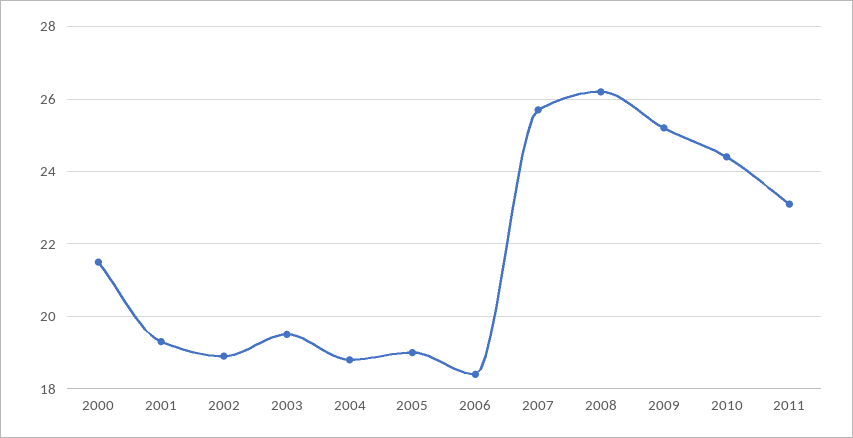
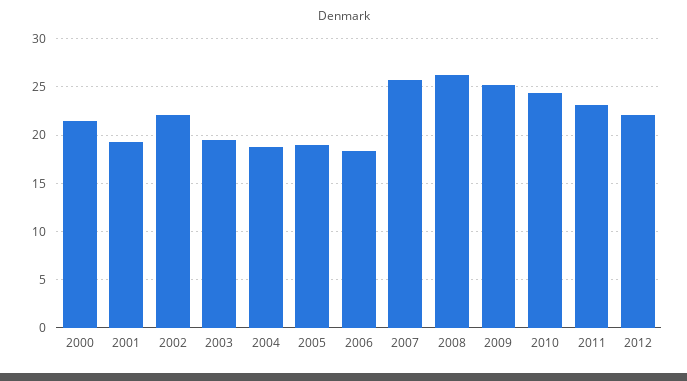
2002: 19 -> 22
2012: none -> 22

